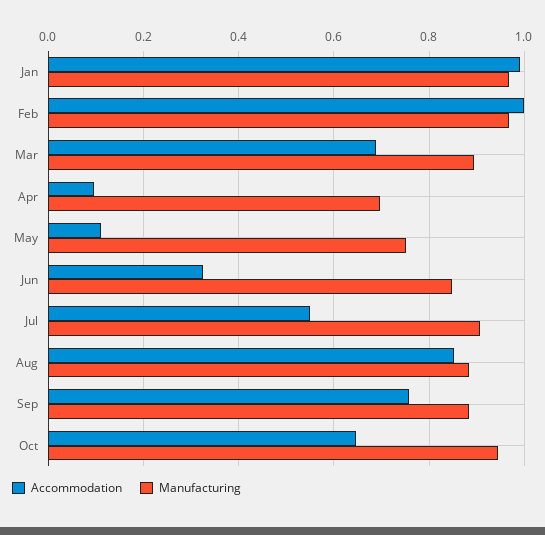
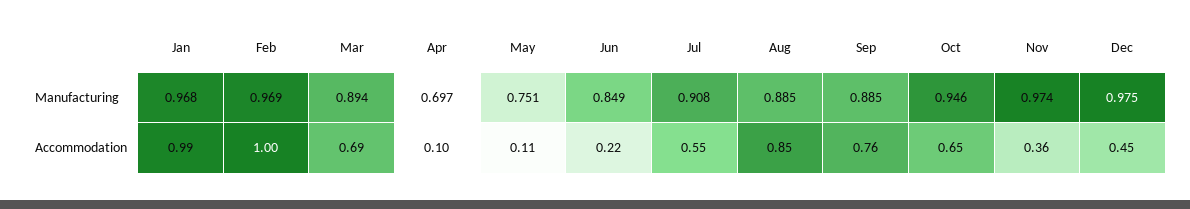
Accommodation, Jun: 0.32 -> 0.22
Manufacturing, Nov: none -> 0.974
Manufacturing, Dec: none -> 0.975
Accommodation, Nov: none -> 0.36
Accommodation, Dec: none -> 0.45

